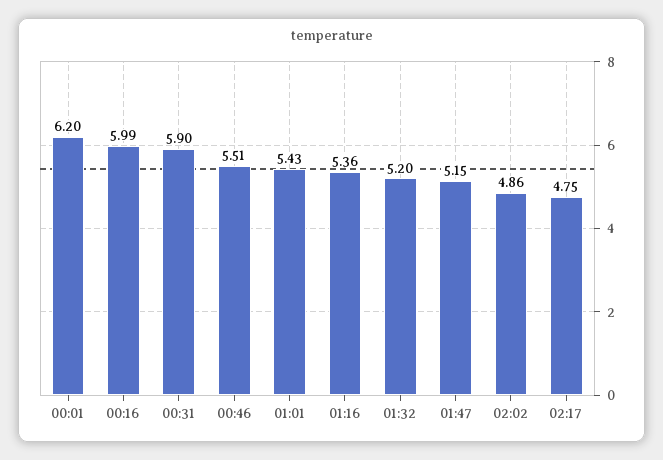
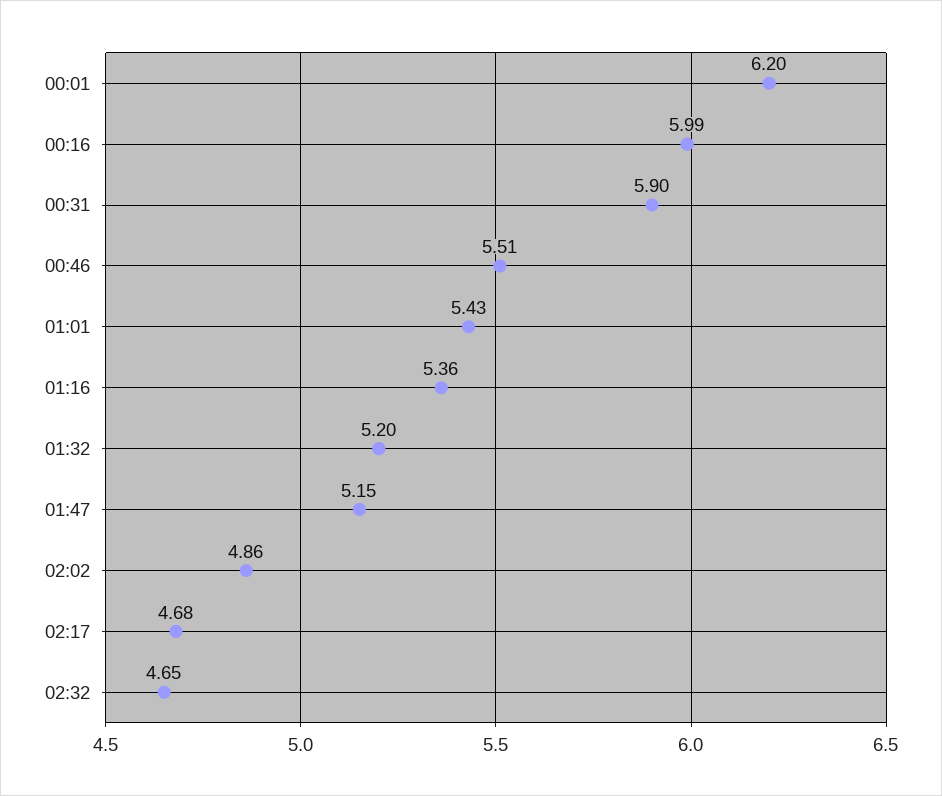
02:17: 4.75 -> 4.68
02:32: none -> 4.65

